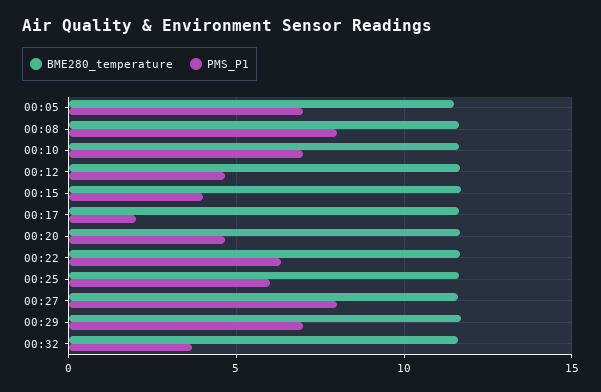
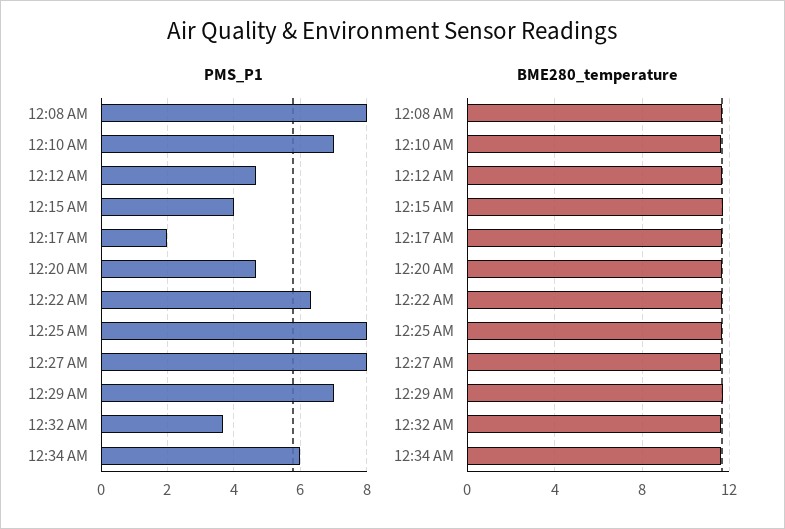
BME280_temperature, 00:05: 11.5 -> none
PMS_P1, 00:05: 7 -> none
PMS_P1, 00:25: 6 -> 8
PMS_P1, 12:34 AM: none -> 6
BME280_temperature, 12:34 AM: none -> 11.5

